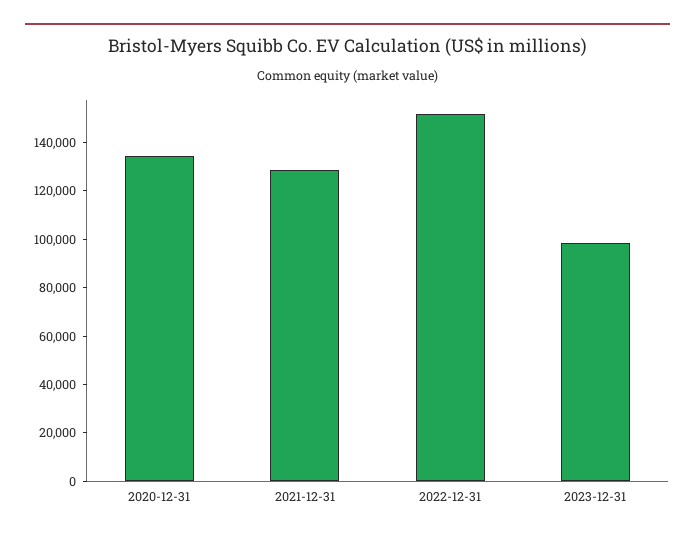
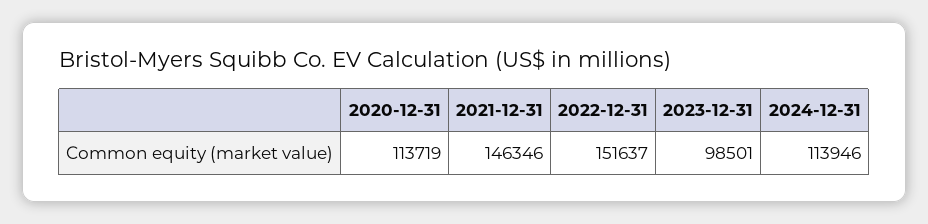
2020-12-31: 135000 -> 113719
2021-12-31: 130000 -> 146346
2024-12-31: none -> 113946

